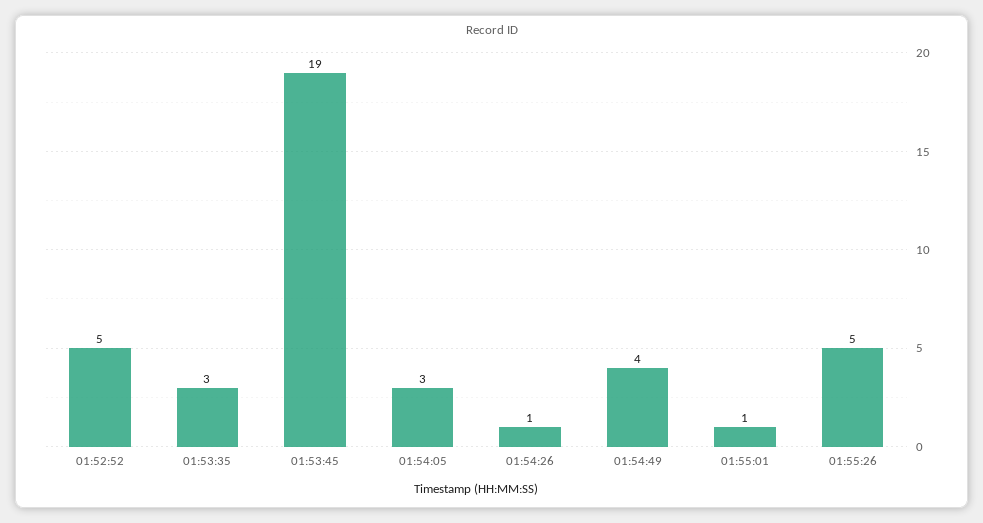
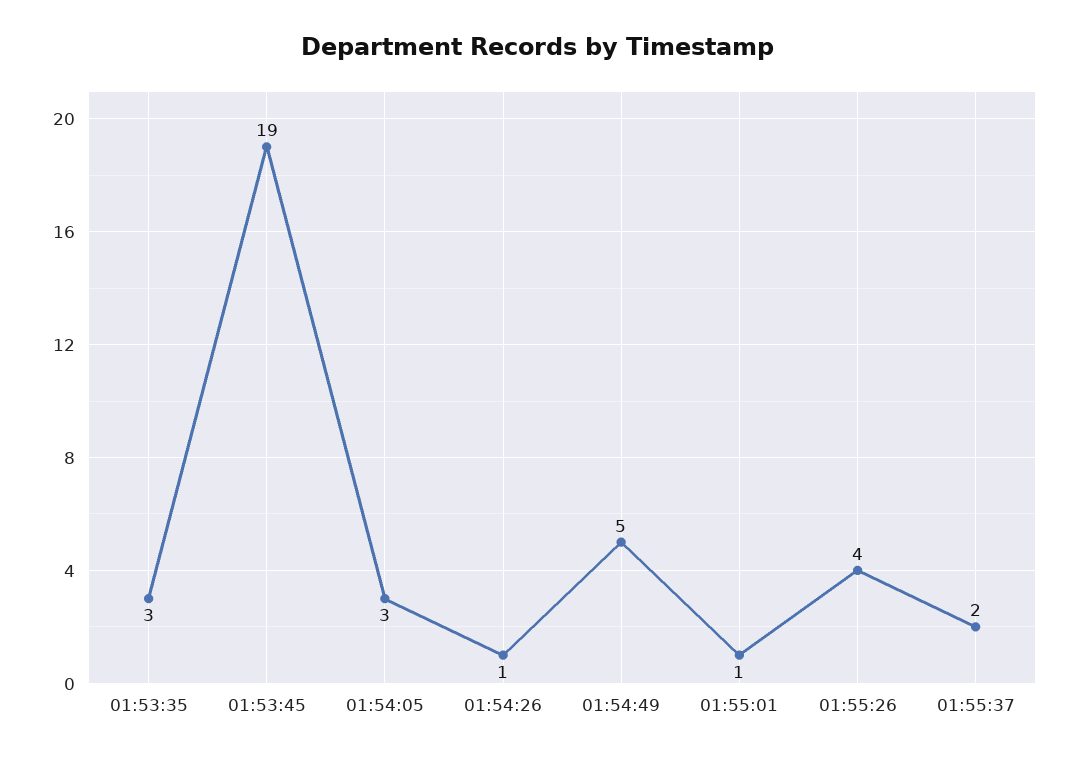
01:52:52: 5 -> none
01:54:49: 4 -> 5
01:55:26: 5 -> 4
01:55:37: none -> 2

